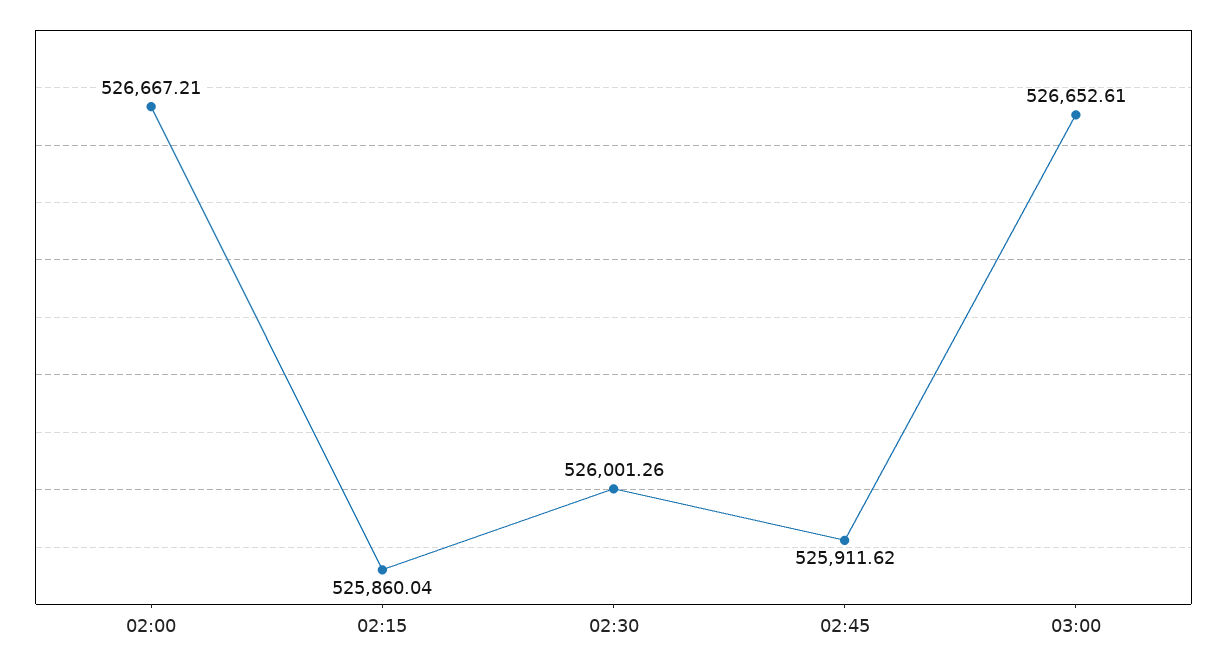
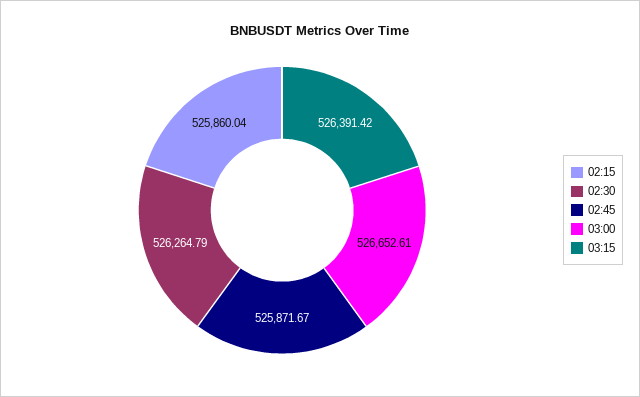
02:00: 526667.21 -> none
02:30: 526001.26 -> 526264.79
02:45: 525911.62 -> 525871.67
03:15: none -> 526391.42

